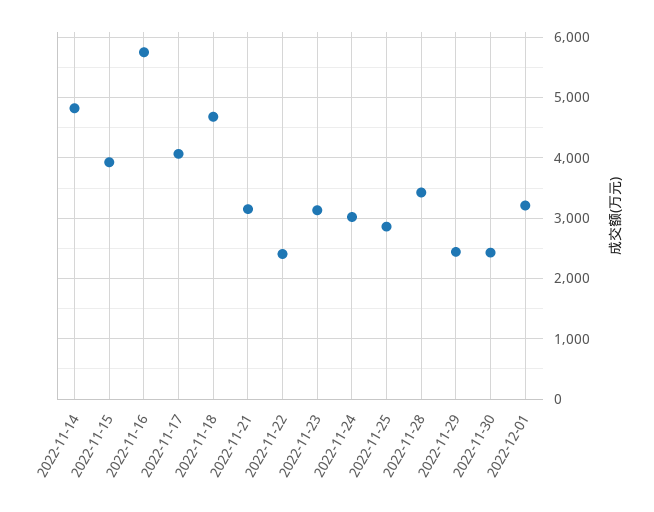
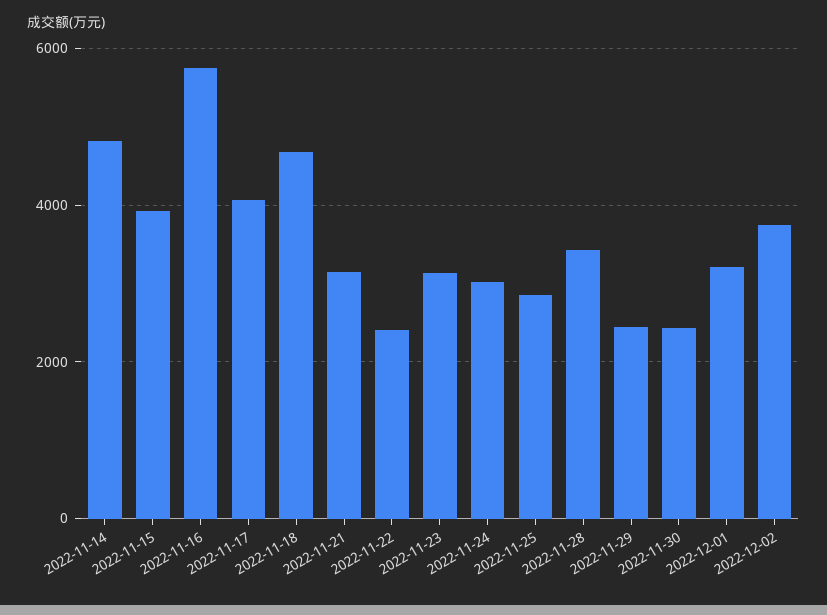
2022-12-02: none -> 3800

